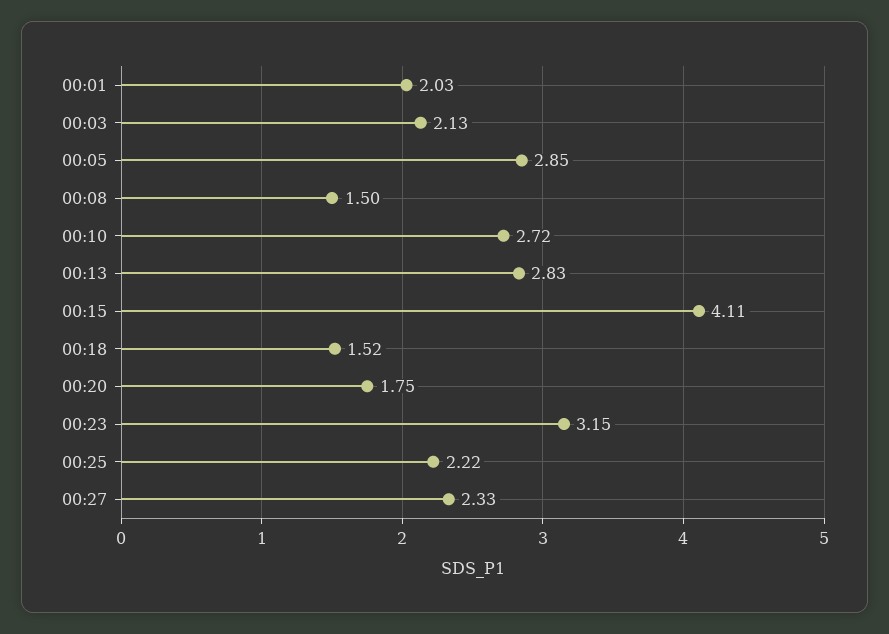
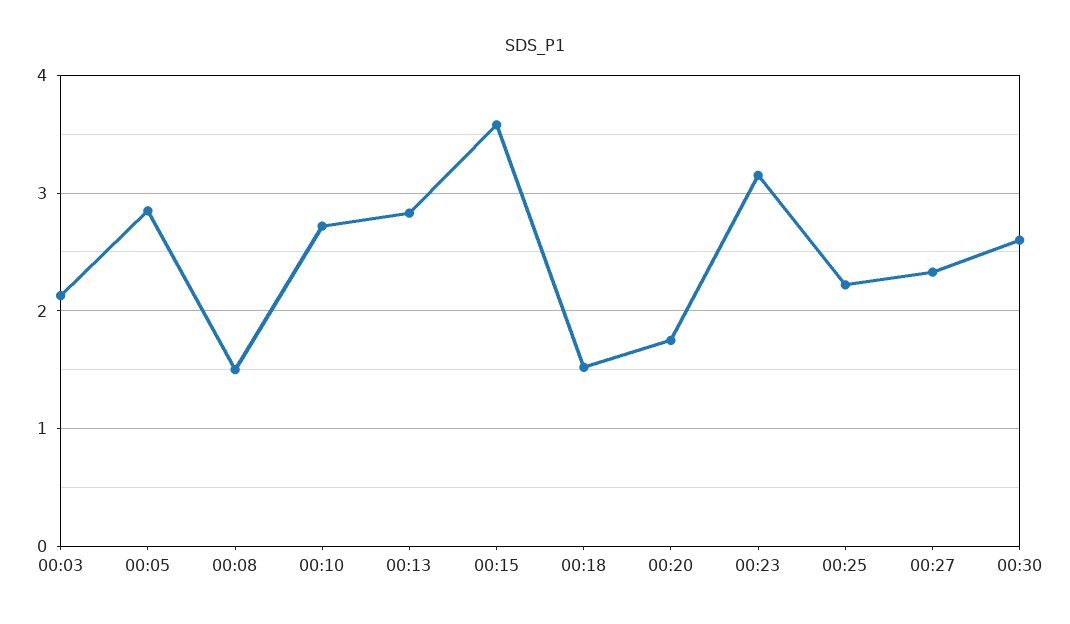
00:01: 2.03 -> none
00:15: 4.11 -> 3.6
00:30: none -> 2.6

